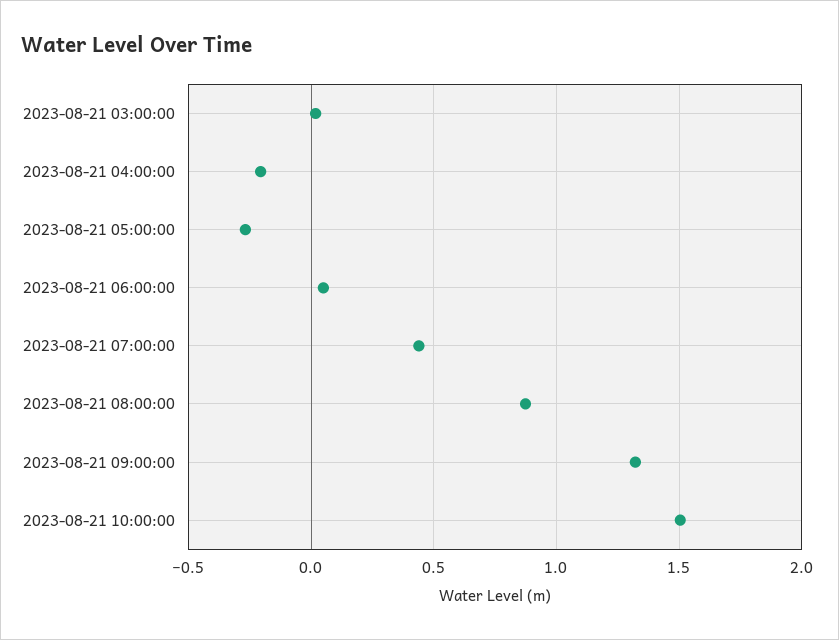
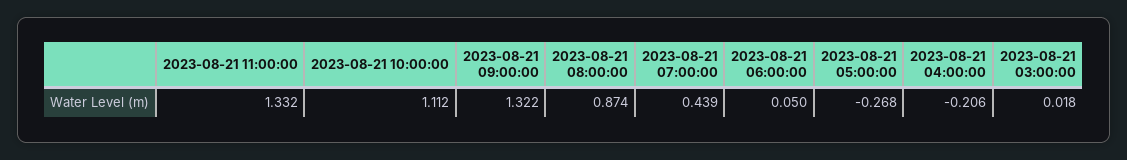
2023-08-21 10:00:00: 1.5 -> 1.112
2023-08-21 11:00:00: none -> 1.332

